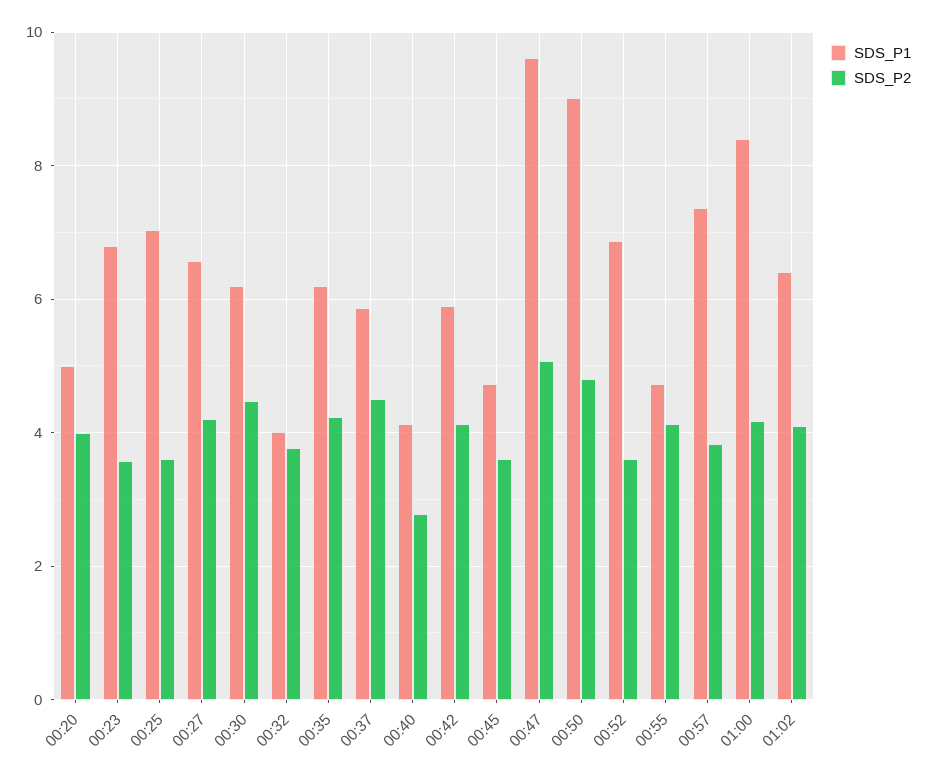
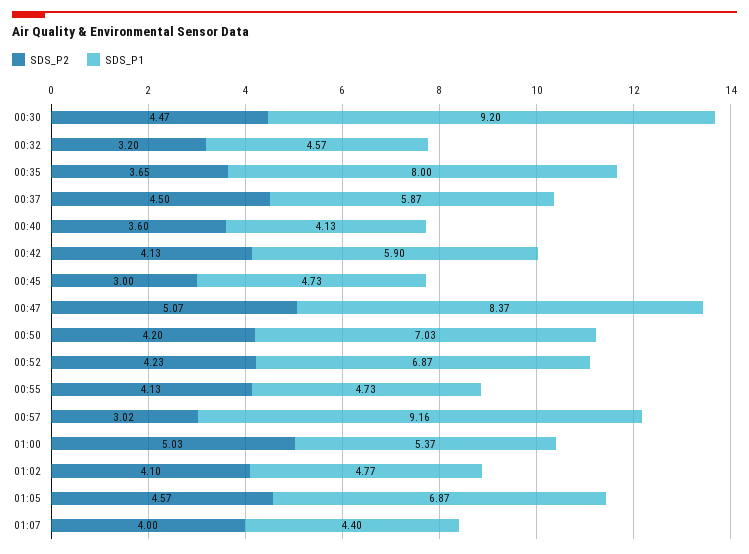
SDS_P1, 00:20: 5 -> none
SDS_P2, 00:20: 4 -> none
SDS_P1, 00:23: 6.8 -> none
SDS_P2, 00:23: 3.6 -> none
SDS_P1, 00:25: 7 -> none
SDS_P2, 00:25: 3.6 -> none
SDS_P1, 00:27: 6.6 -> none
SDS_P2, 00:27: 4.2 -> none
SDS_P1, 00:30: 6.2 -> 9.2
SDS_P1, 00:32: 4 -> 4.57
SDS_P2, 00:32: 3.8 -> 3.2
SDS_P1, 00:35: 6.2 -> 8
SDS_P2, 00:35: 4.2 -> 3.65
SDS_P2, 00:40: 2.8 -> 3.6
SDS_P2, 00:45: 3.6 -> 3
SDS_P1, 00:47: 9.6 -> 8.37
SDS_P1, 00:50: 9 -> 7.03
SDS_P2, 00:50: 4.8 -> 4.2
SDS_P2, 00:52: 3.6 -> 4.23
SDS_P1, 00:57: 7.4 -> 9.16
SDS_P2, 00:57: 3.8 -> 3.02
SDS_P1, 01:00: 8.4 -> 5.37
SDS_P2, 01:00: 4.2 -> 5.03
SDS_P1, 01:02: 6.4 -> 4.77
SDS_P2, 01:05: none -> 4.57
SDS_P1, 01:05: none -> 6.87
SDS_P2, 01:07: none -> 4
SDS_P1, 01:07: none -> 4.4

